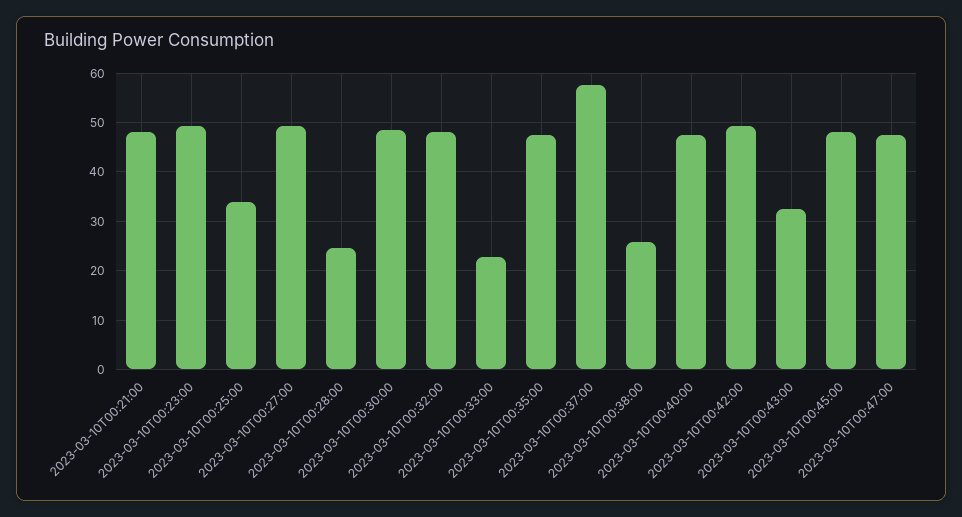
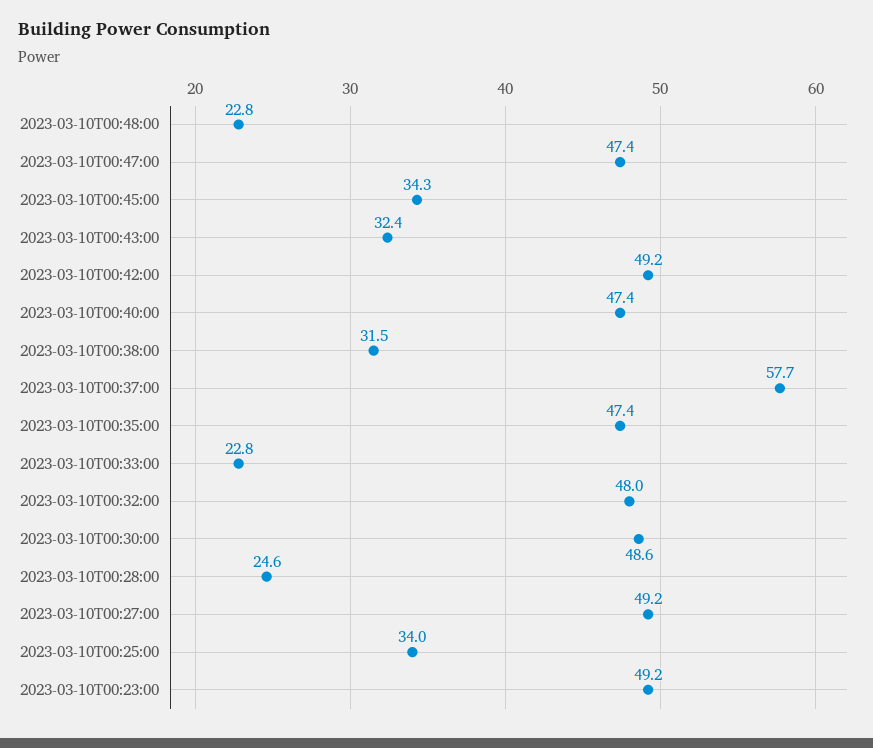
2023-03-10T00:21:00: 48 -> none
2023-03-10T00:38:00: 26 -> 31.5
2023-03-10T00:45:00: 48 -> 34.3
2023-03-10T00:48:00: none -> 22.8

